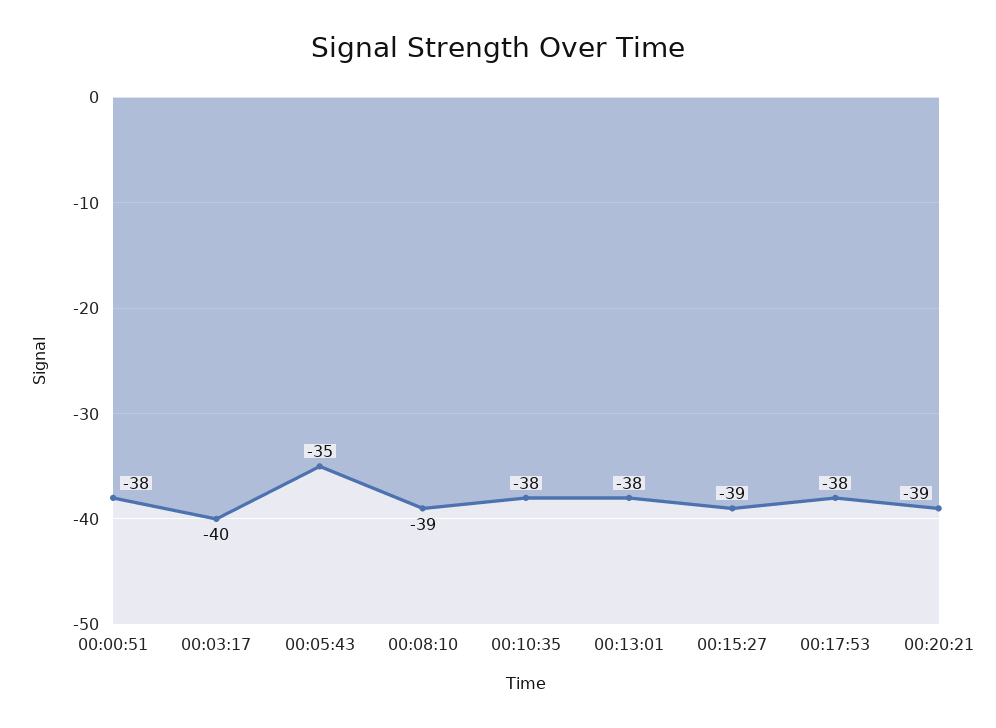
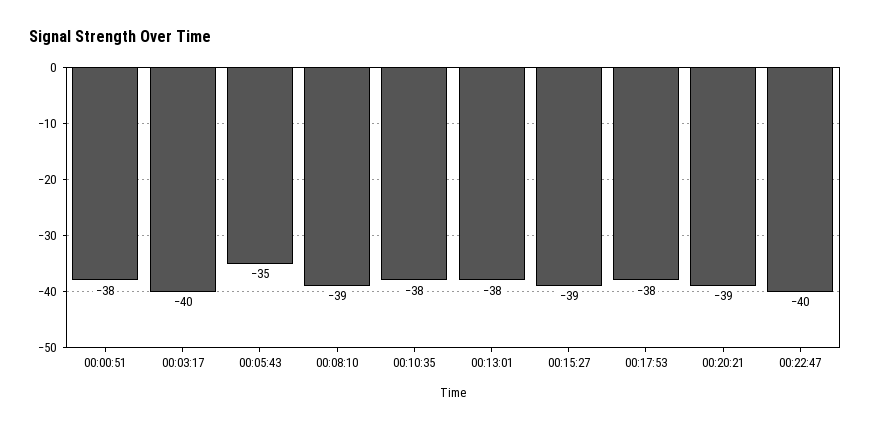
00:22:47: none -> -40

